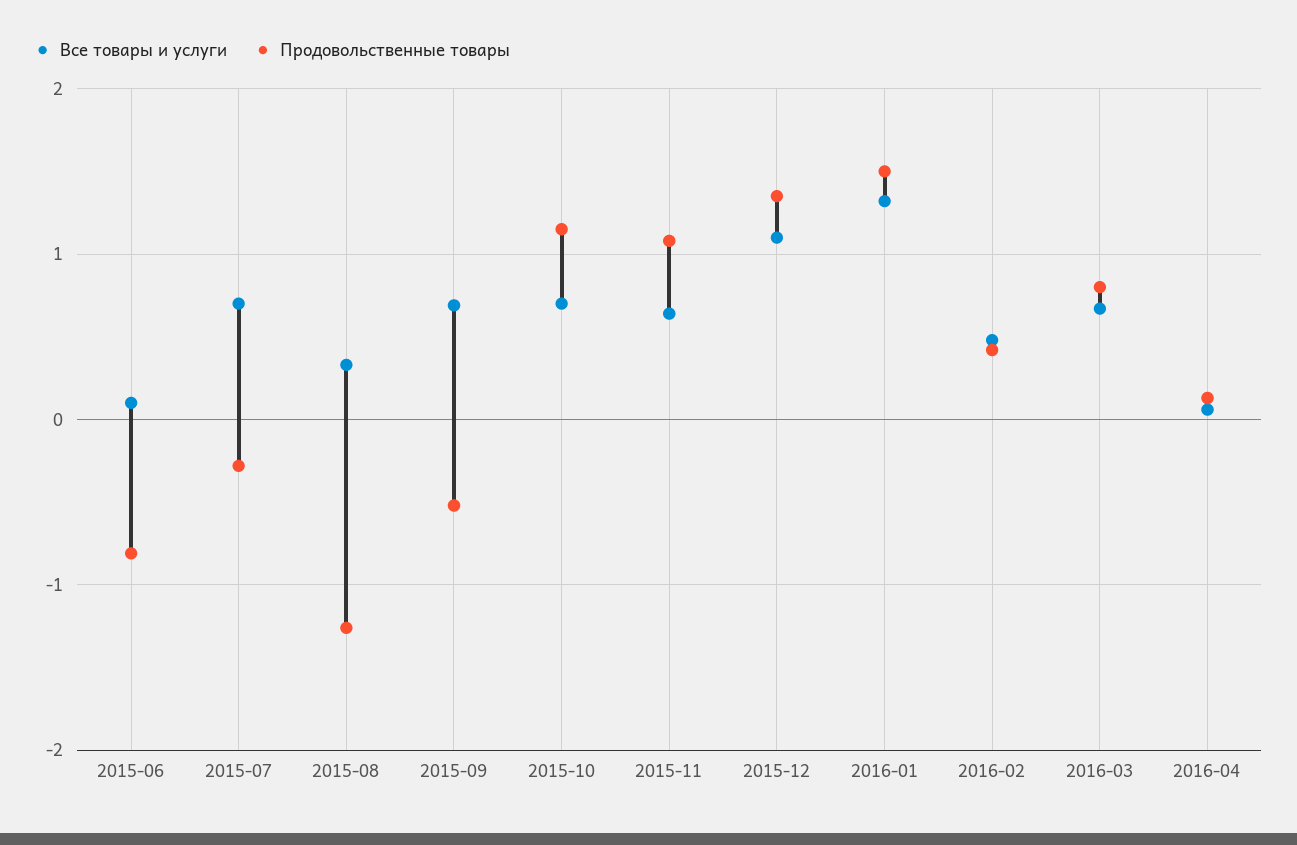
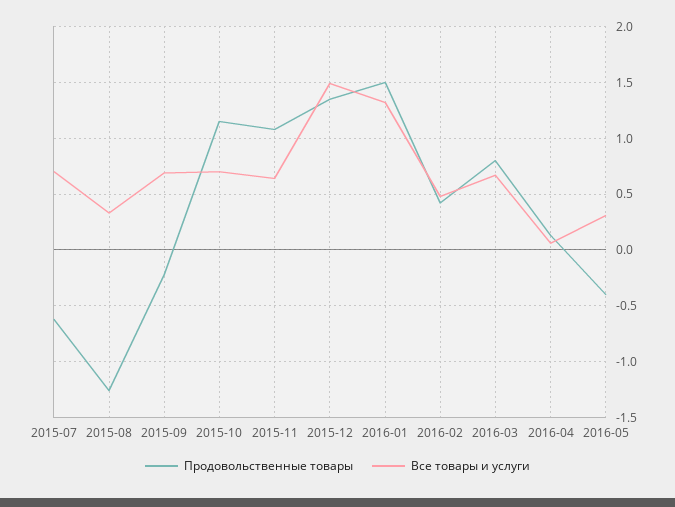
Все товары и услуги, 2015-06: 0.1 -> none
Продовольственные товары, 2015-06: -0.8 -> none
Продовольственные товары, 2015-07: -0.3 -> -0.6
Продовольственные товары, 2015-09: -0.5 -> -0.2
Все товары и услуги, 2015-12: 1.1 -> 1.5
Продовольственные товары, 2016-05: none -> -0.4
Все товары и услуги, 2016-05: none -> 0.3

